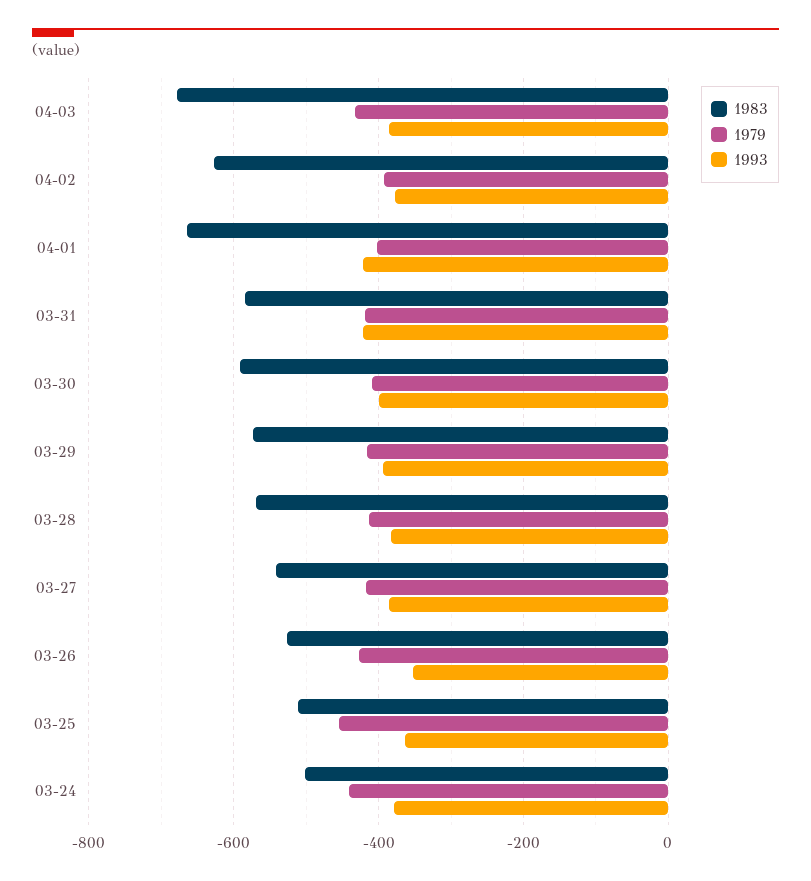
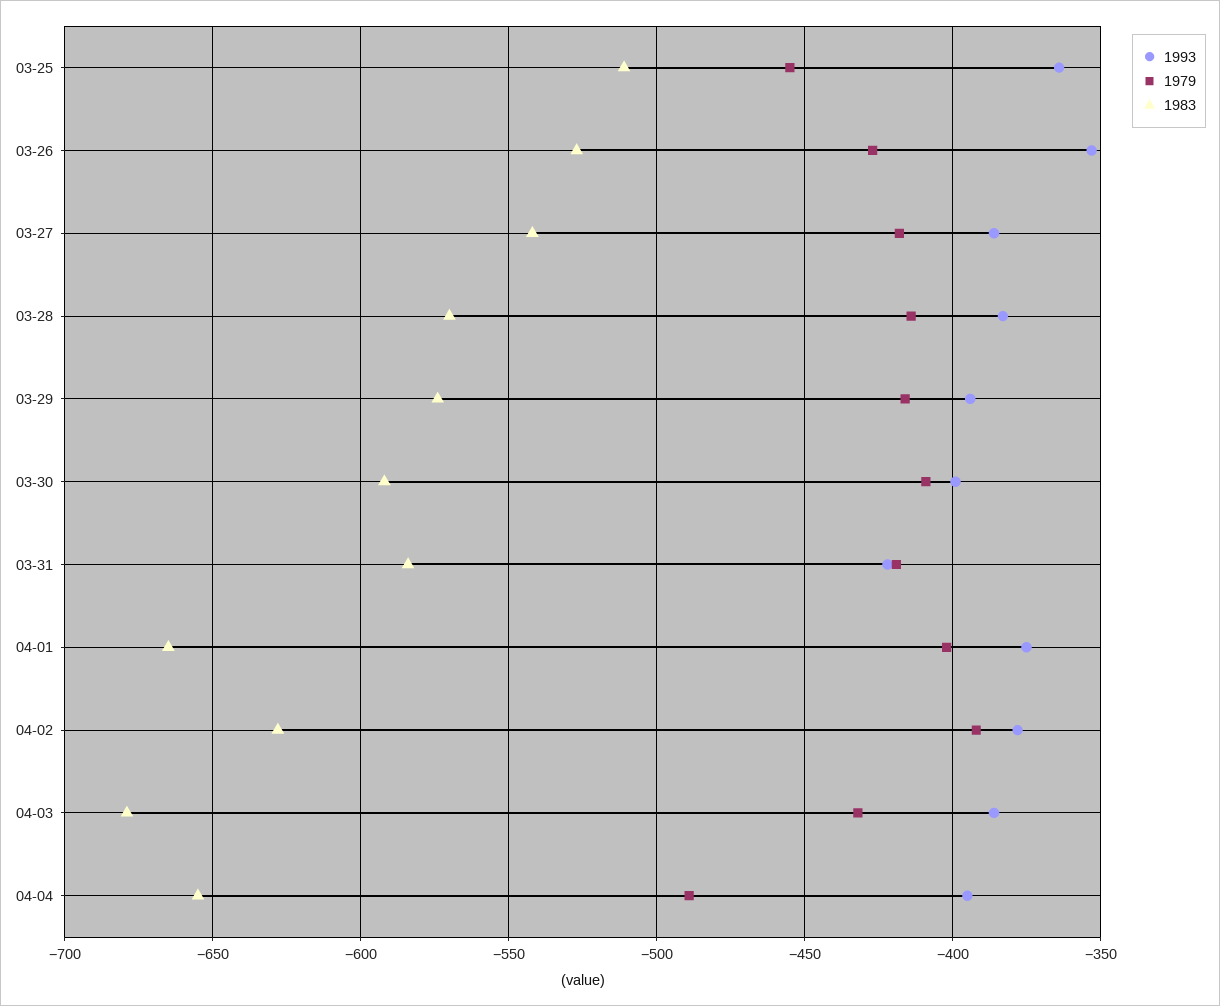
1993, 04-01: -420 -> -375
1983, 03-24: -500 -> none
1979, 03-24: -440 -> none
1993, 03-24: -380 -> none
1993, 04-04: none -> -395
1979, 04-04: none -> -490
1983, 04-04: none -> -655

